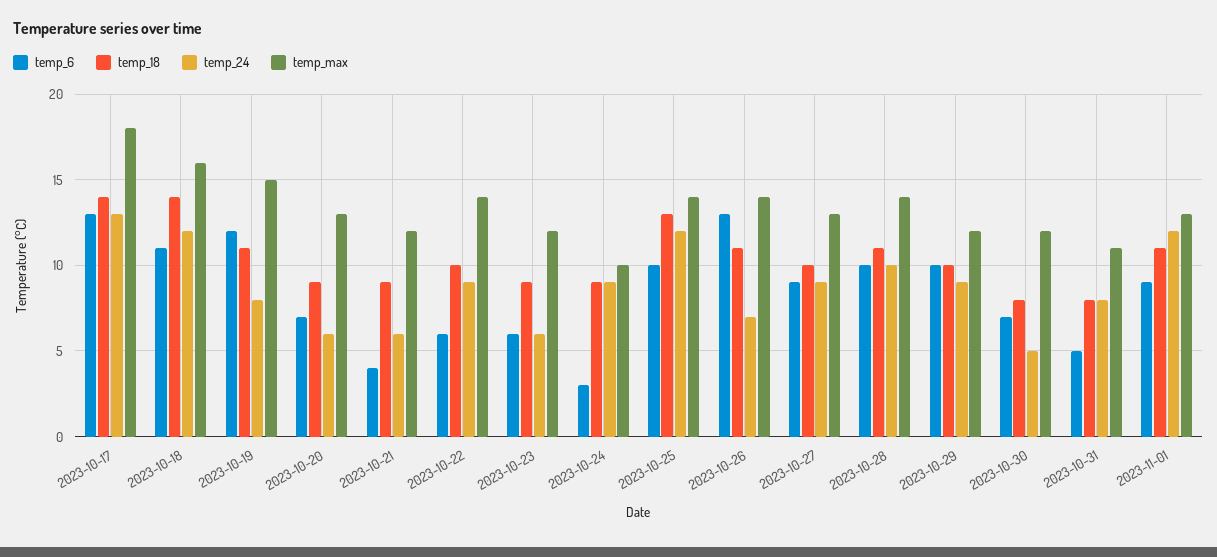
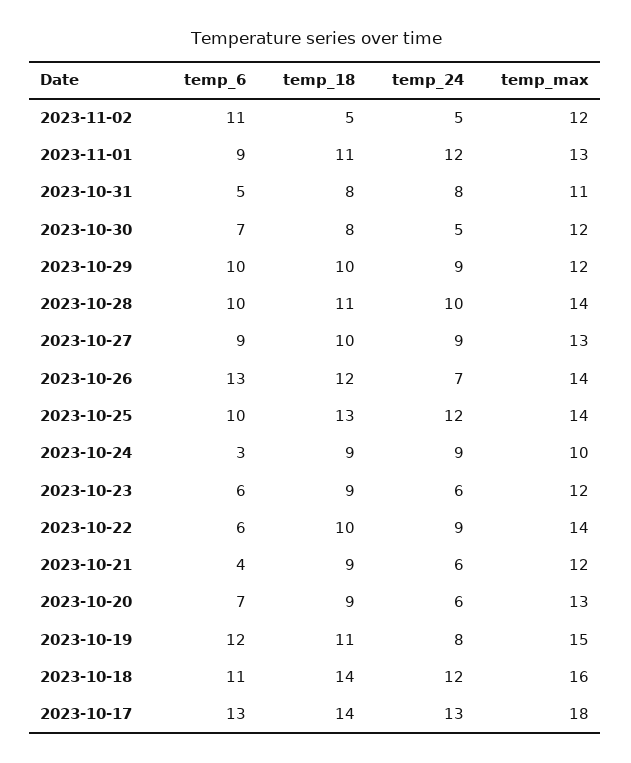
temp_18, 2023-10-26: 11 -> 12
temp_6, 2023-11-02: none -> 11
temp_18, 2023-11-02: none -> 5
temp_24, 2023-11-02: none -> 5
temp_max, 2023-11-02: none -> 12

